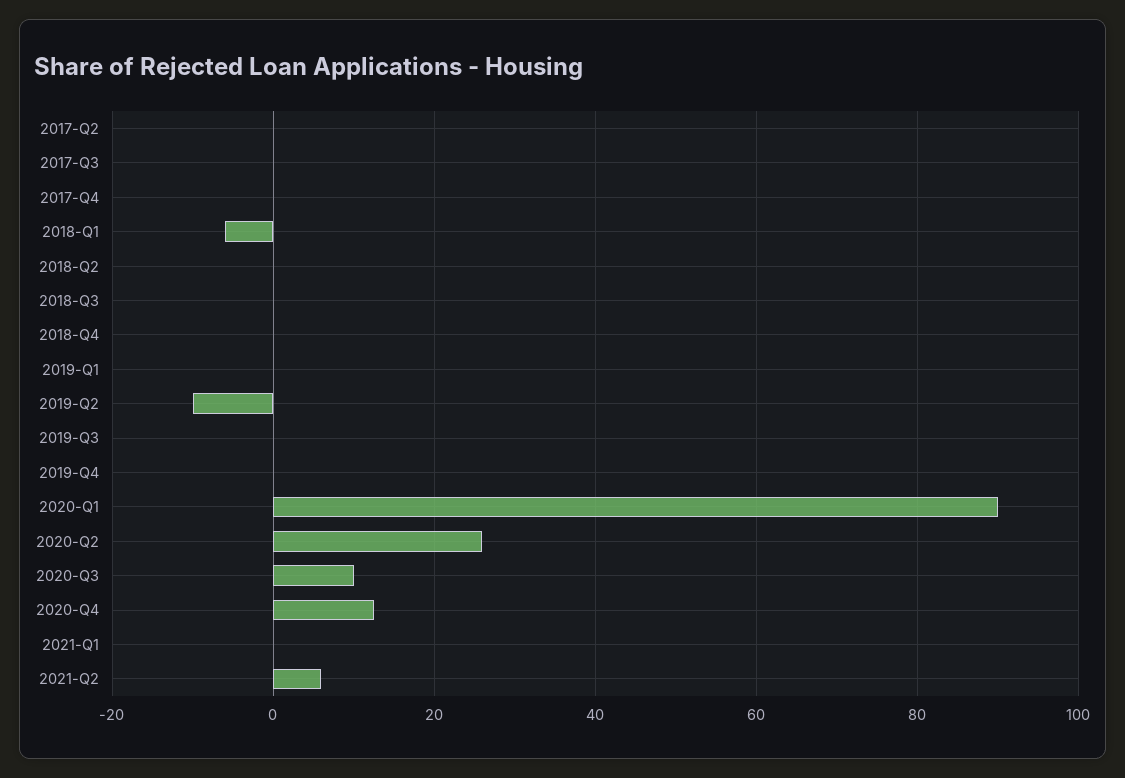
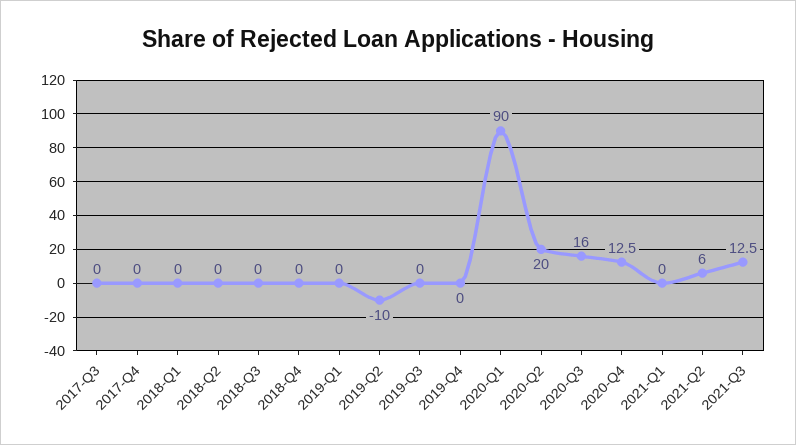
2017-Q2: 0 -> none
2018-Q1: -6 -> 0
2020-Q2: 26 -> 20
2020-Q3: 10 -> 16
2021-Q3: none -> 12.5

